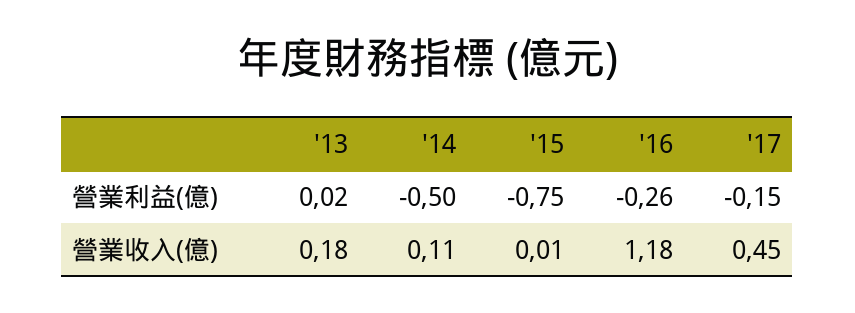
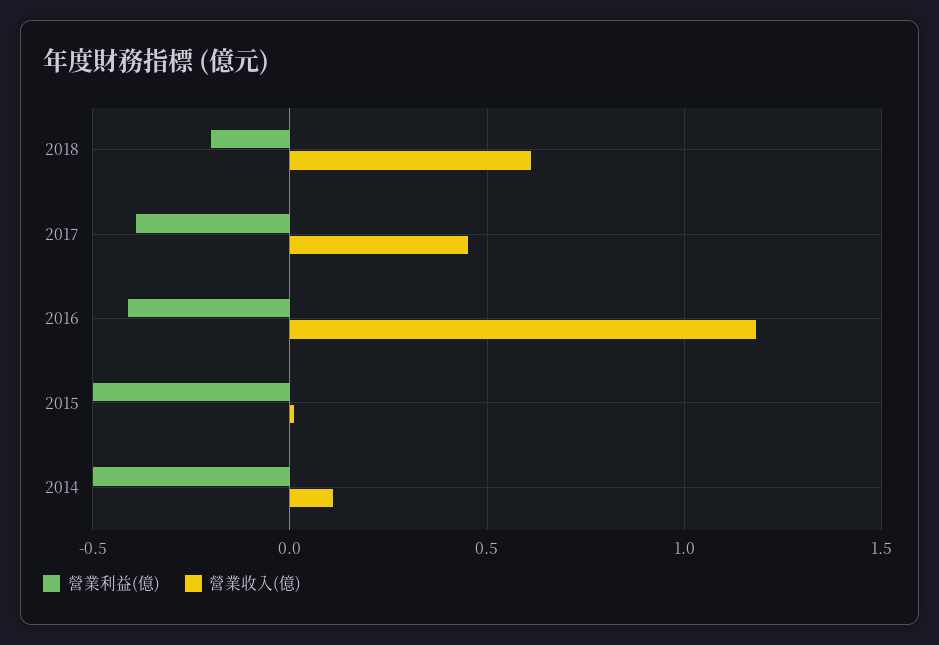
營業利益(億), '13: 0.02 -> none
營業利益(億), '15: -0.75 -> -0.5
營業利益(億), '16: -0.26 -> -0.4
營業利益(億), '17: -0.15 -> -0.4
營業收入(億), '13: 0.18 -> none
營業利益(億), 2018: none -> -0.2
營業收入(億), 2018: none -> 0.6

